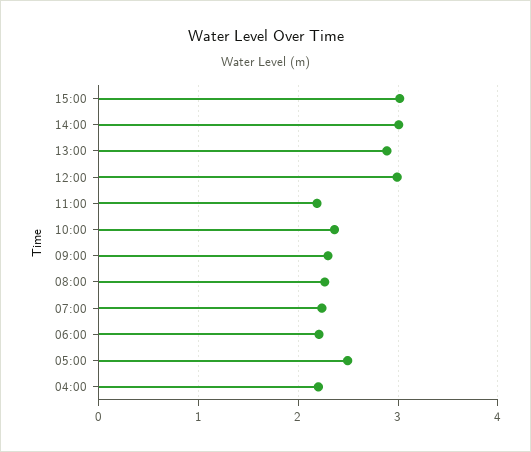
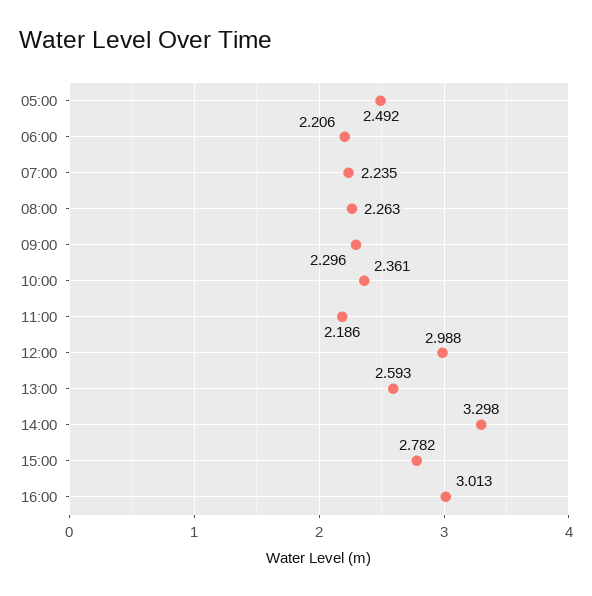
15:00: 3 -> 2.782
14:00: 3 -> 3.298
13:00: 2.9 -> 2.593
04:00: 2.2 -> none
16:00: none -> 3.013

